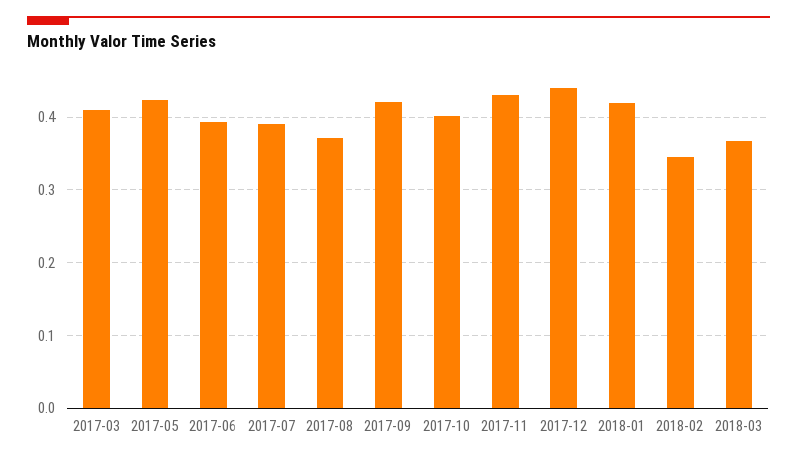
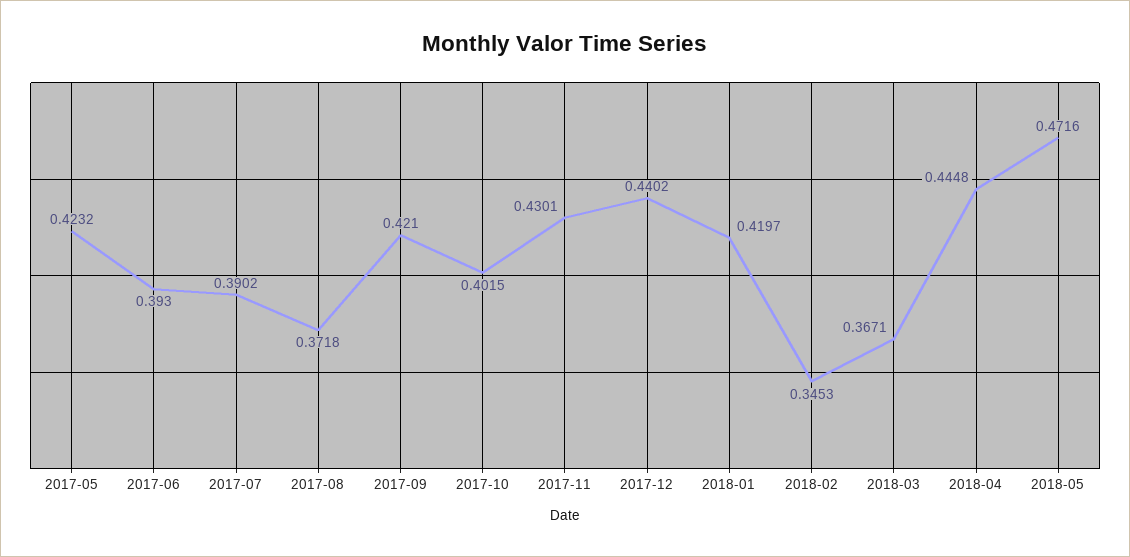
2017-03: 0.41 -> none
2018-04: none -> 0.4448
2018-05: none -> 0.4716

